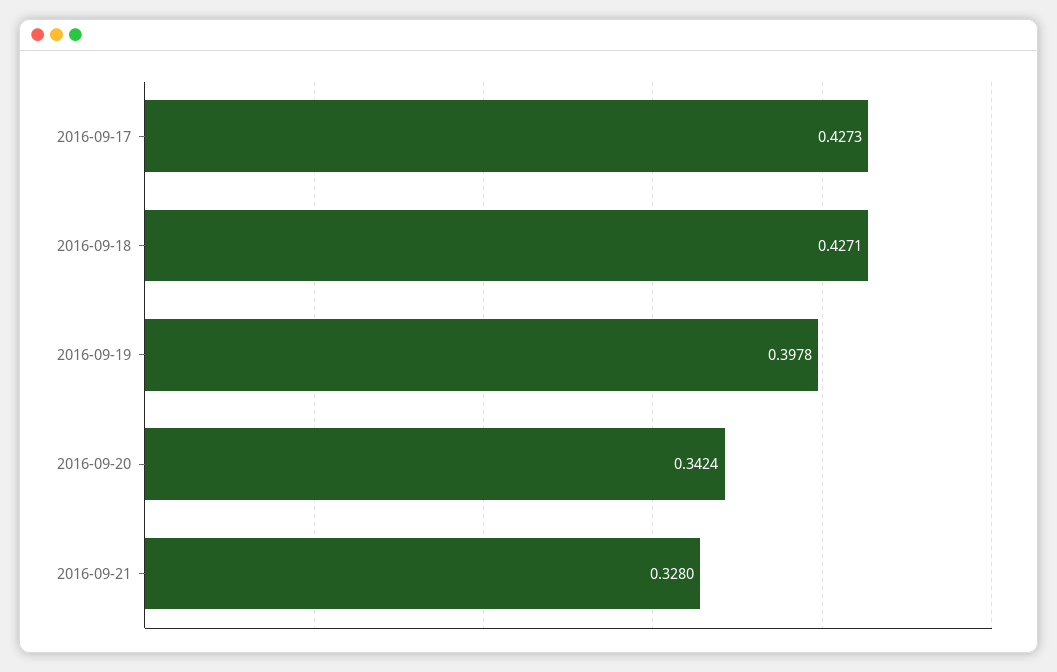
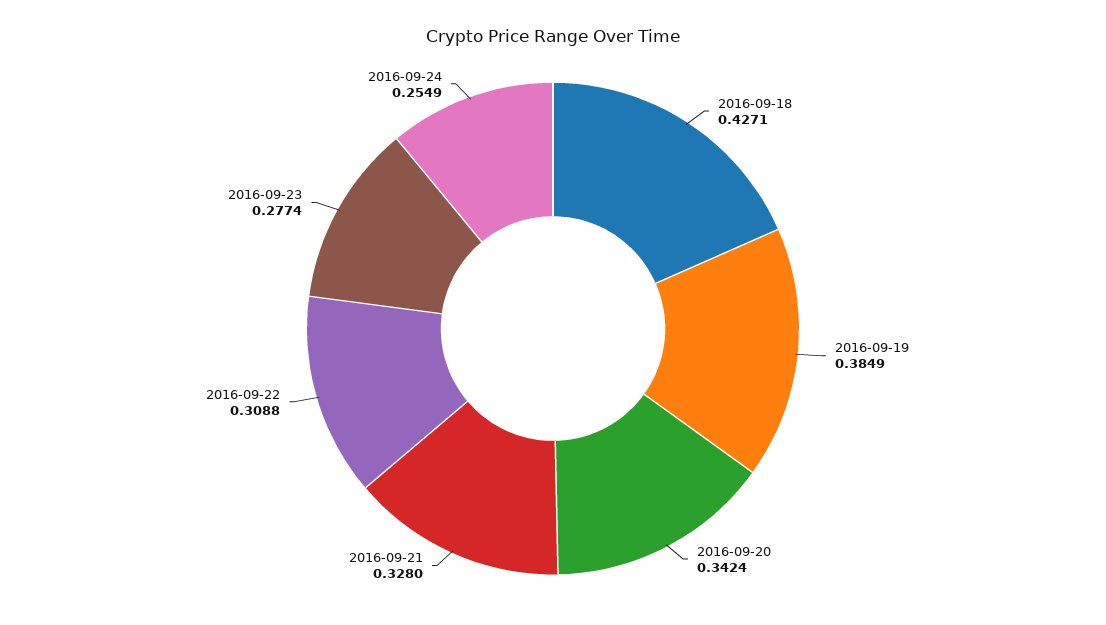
2016-09-17: 0.4273 -> none
2016-09-19: 0.3978 -> 0.3849
2016-09-22: none -> 0.3088
2016-09-23: none -> 0.2774
2016-09-24: none -> 0.2549

